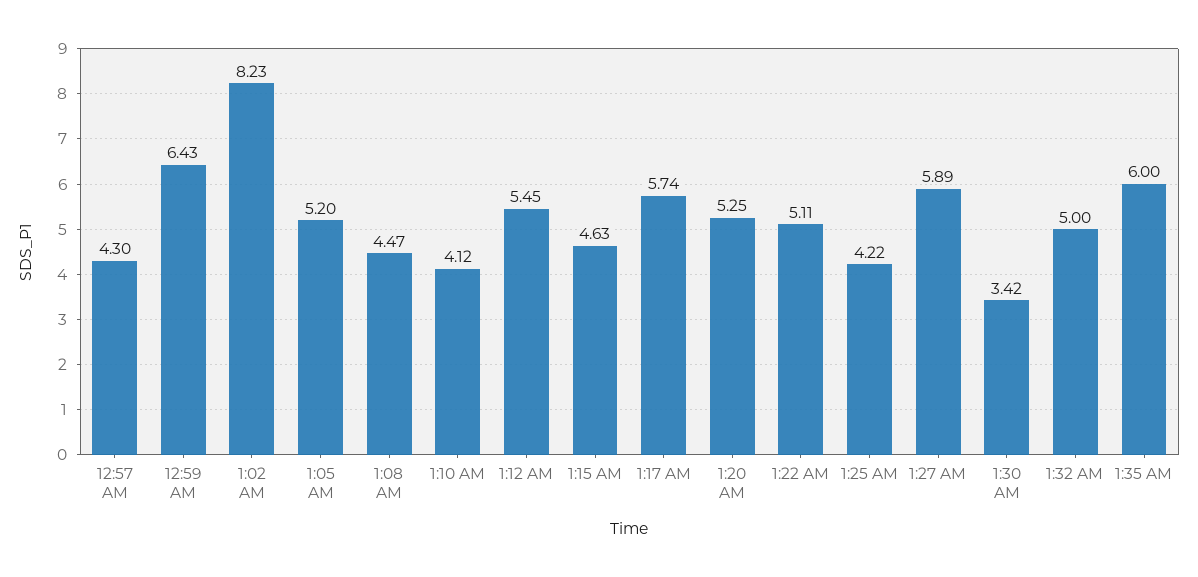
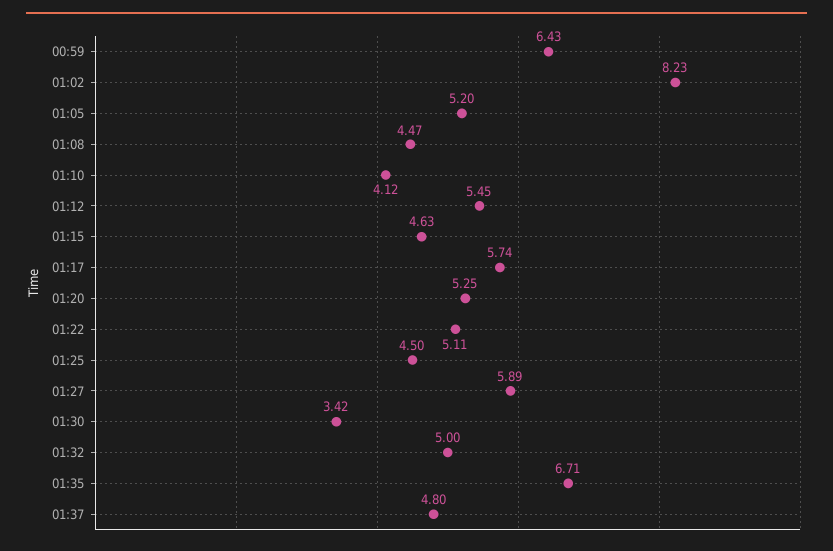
12:57 AM: 4.3 -> none
1:25 AM: 4.22 -> 4.5
1:35 AM: 6 -> 6.71
01:37: none -> 4.8

